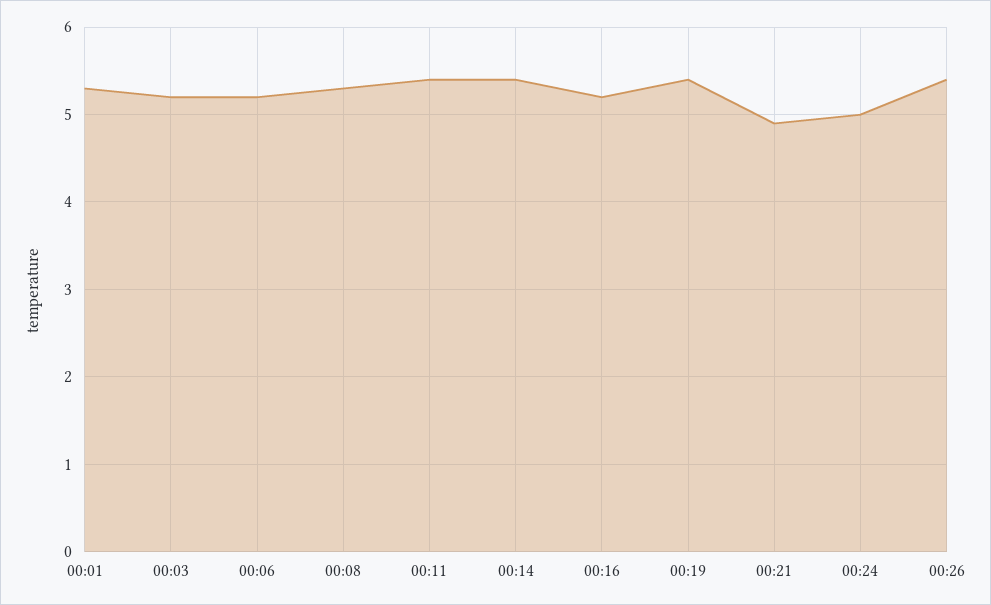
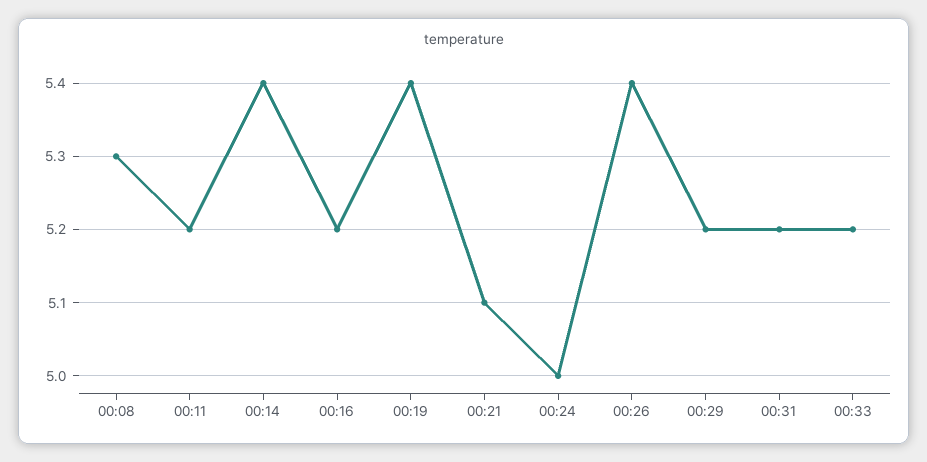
00:01: 5.3 -> none
00:03: 5.2 -> none
00:06: 5.2 -> none
00:11: 5.4 -> 5.2
00:21: 4.9 -> 5.1
00:29: none -> 5.2
00:31: none -> 5.2
00:33: none -> 5.2

